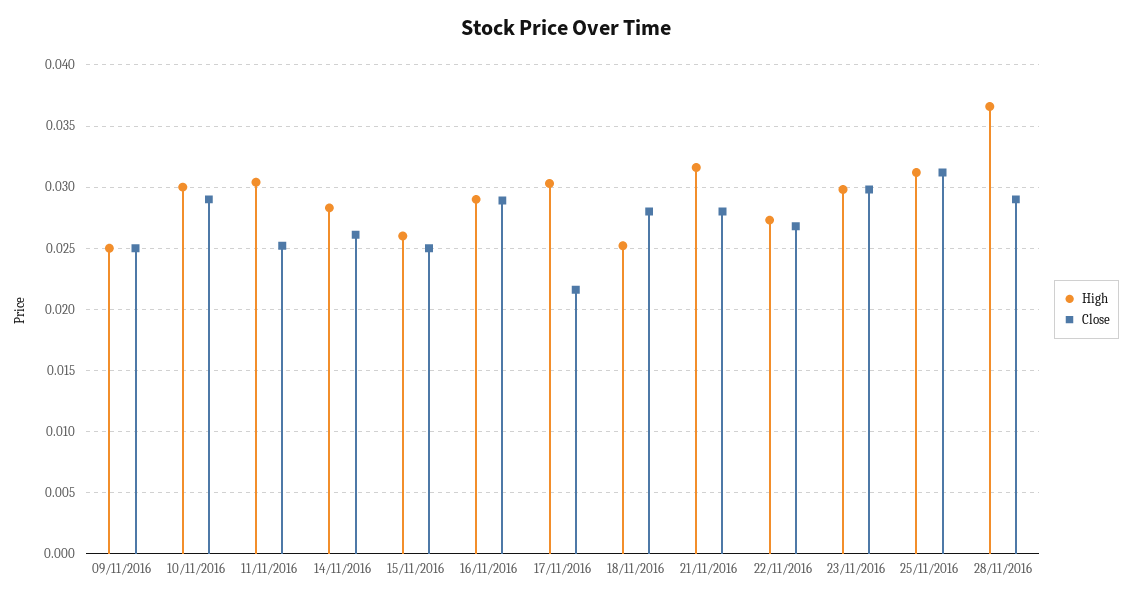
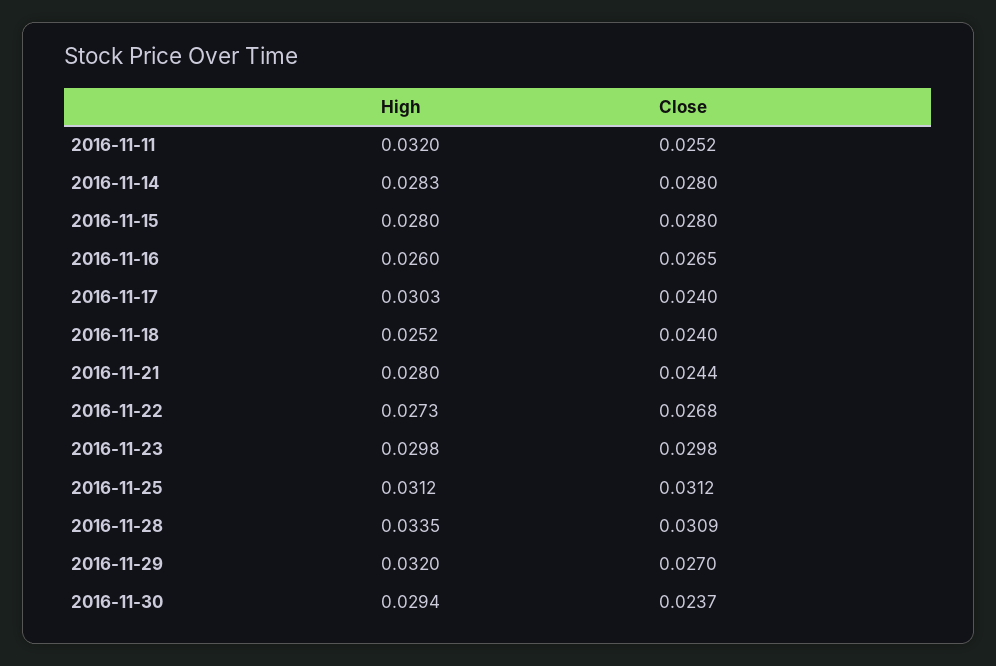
High, 09/11/2016: 0.025 -> none
Close, 09/11/2016: 0.025 -> none
High, 10/11/2016: 0.03 -> none
Close, 10/11/2016: 0.029 -> none
High, 11/11/2016: 0.0305 -> 0.032
Close, 14/11/2016: 0.026 -> 0.028
High, 15/11/2016: 0.026 -> 0.028
Close, 15/11/2016: 0.025 -> 0.028
High, 16/11/2016: 0.029 -> 0.026
Close, 16/11/2016: 0.029 -> 0.0265
Close, 17/11/2016: 0.0215 -> 0.024
Close, 18/11/2016: 0.028 -> 0.024
High, 21/11/2016: 0.0315 -> 0.028
Close, 21/11/2016: 0.028 -> 0.0244
High, 28/11/2016: 0.0365 -> 0.0335
Close, 28/11/2016: 0.029 -> 0.0309
High, 2016-11-29: none -> 0.032
Close, 2016-11-29: none -> 0.027
High, 2016-11-30: none -> 0.0294
Close, 2016-11-30: none -> 0.0237

